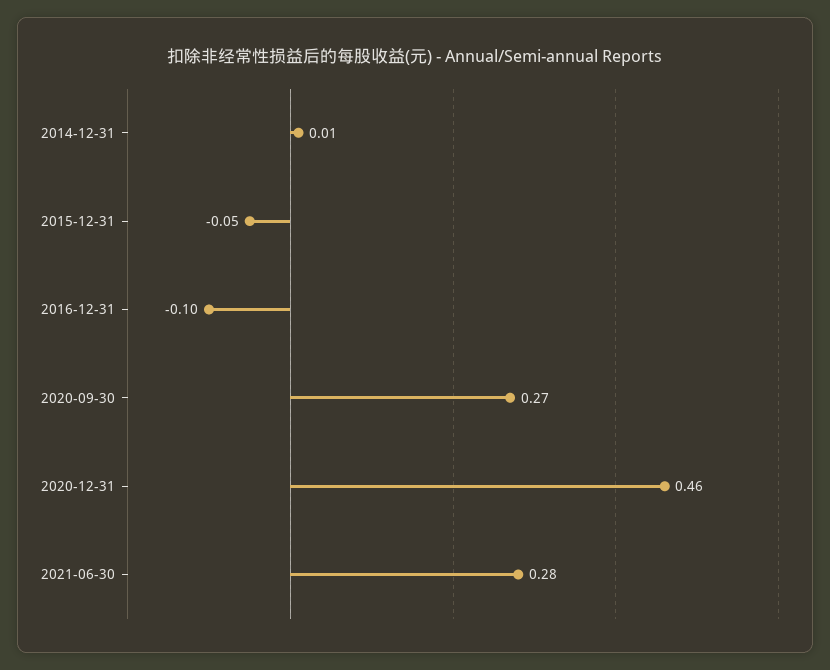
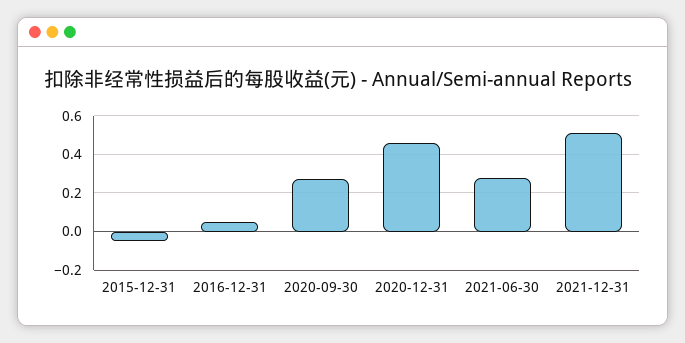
2014-12-31: 0.01 -> none
2016-12-31: -0.1 -> 0.05
2021-12-31: none -> 0.5

